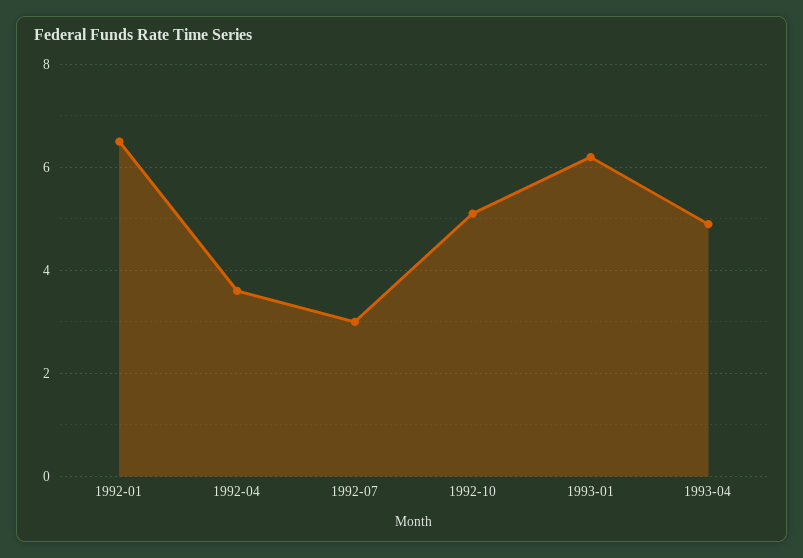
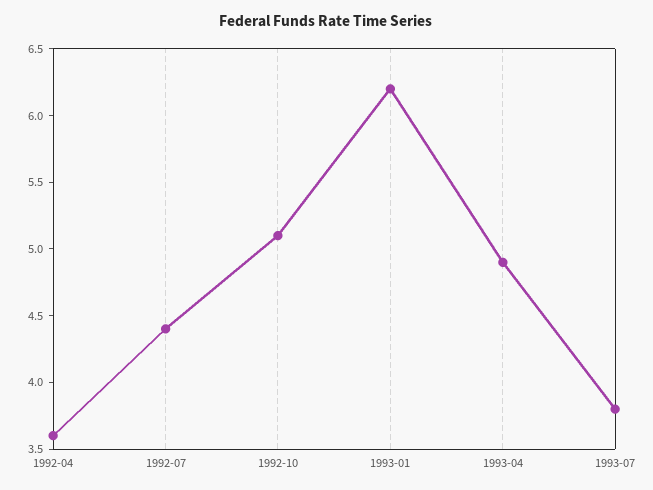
1992-01: 6.5 -> none
1992-07: 3 -> 4.4
1993-07: none -> 3.8

